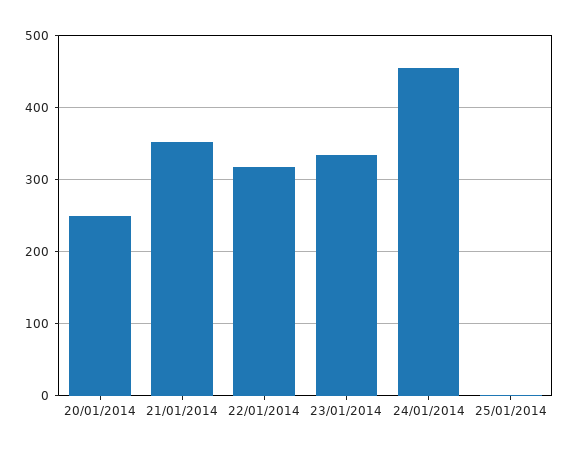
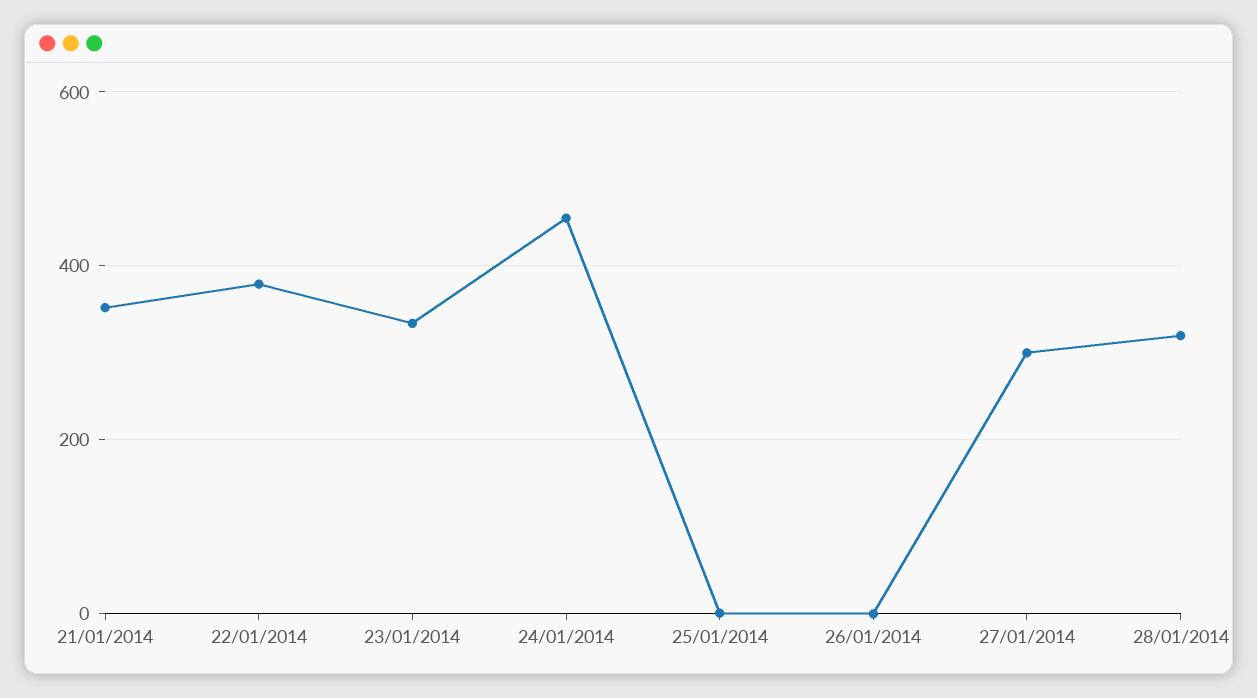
20/01/2014: 250 -> none
22/01/2014: 320 -> 380
26/01/2014: none -> 0
27/01/2014: none -> 300
28/01/2014: none -> 320

